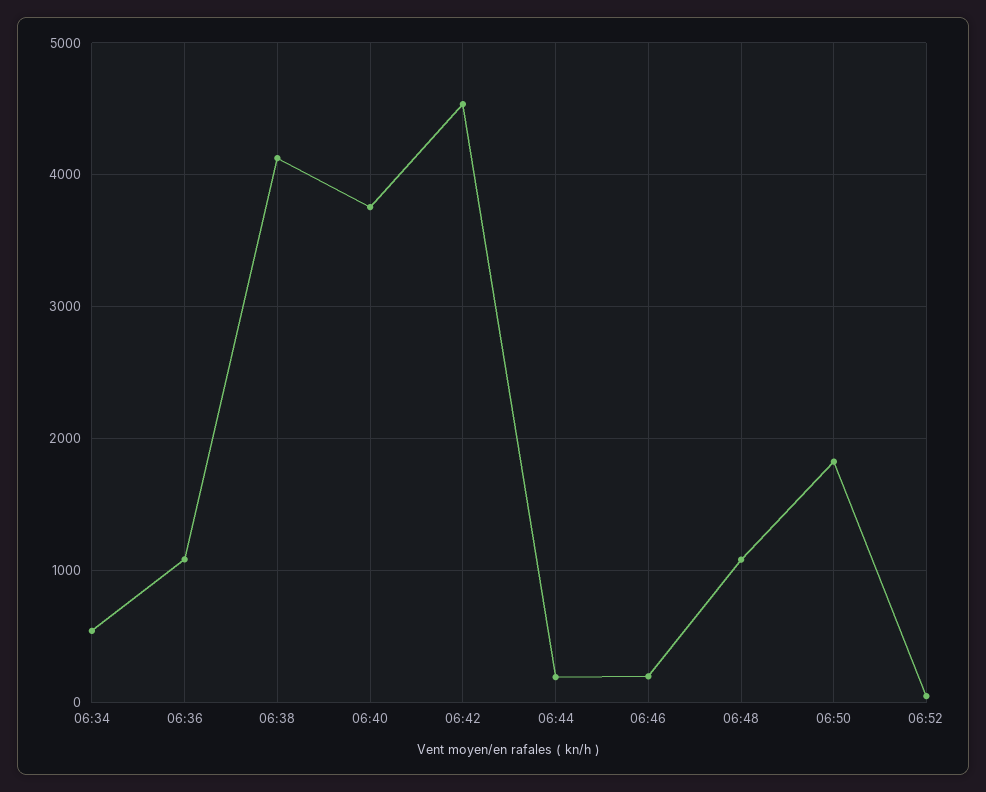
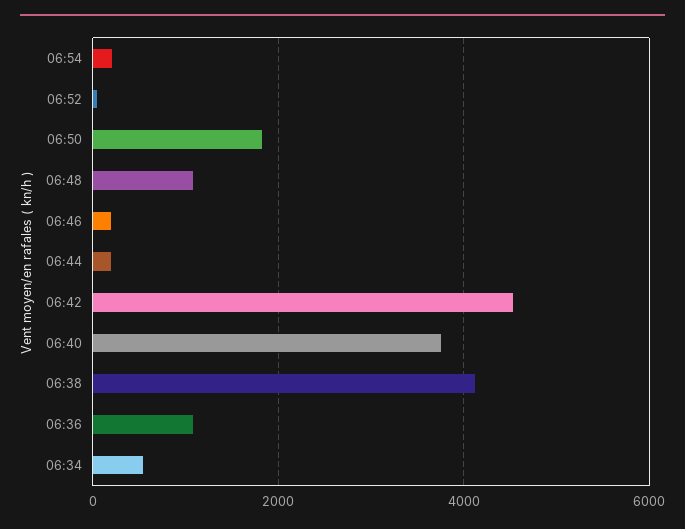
06:54: none -> 200

